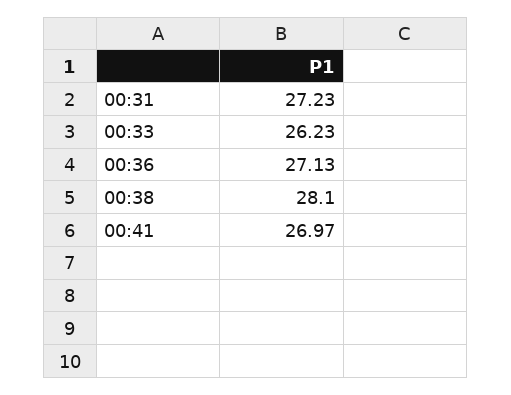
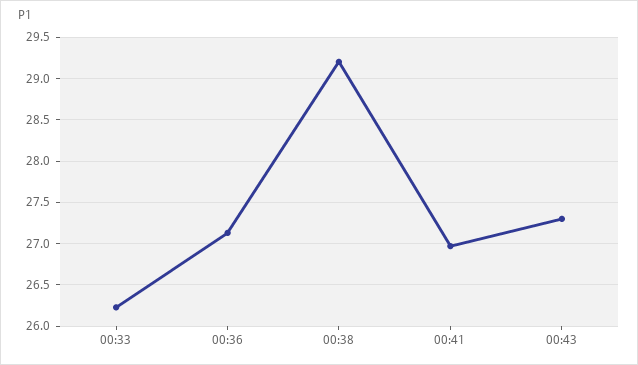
00:31: 27.23 -> none
00:38: 28.1 -> 29.2
00:43: none -> 27.3

